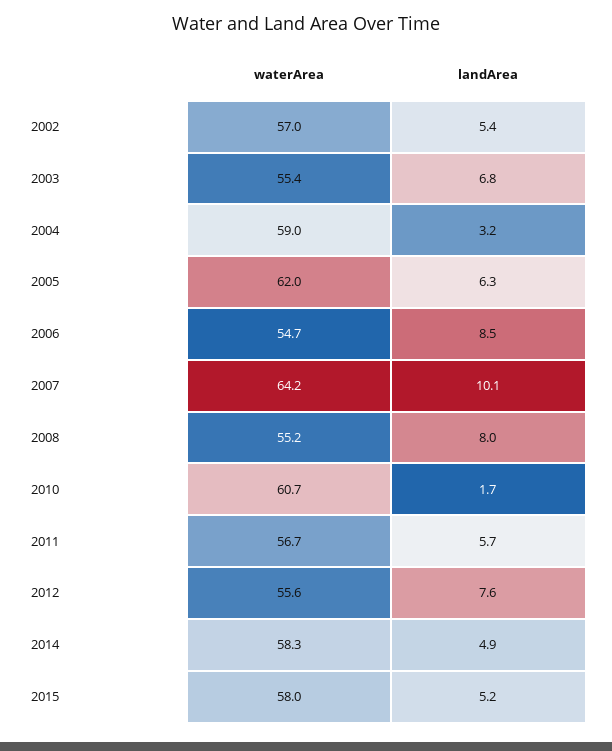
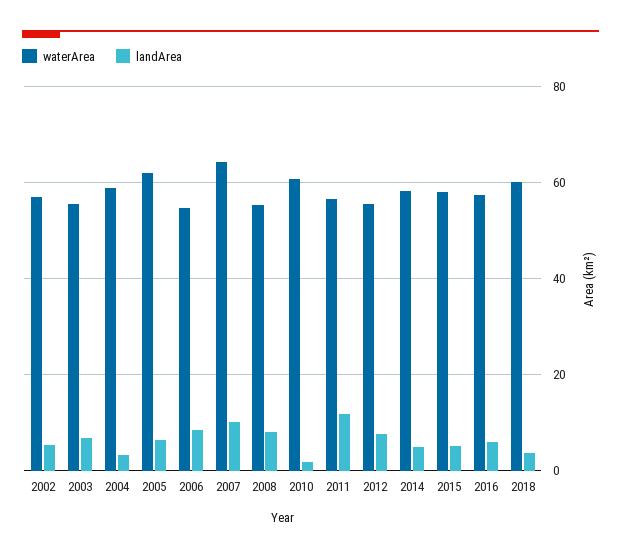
landArea, 2011: 5.7 -> 12
waterArea, 2016: none -> 58
landArea, 2016: none -> 6
waterArea, 2018: none -> 60
landArea, 2018: none -> 4

